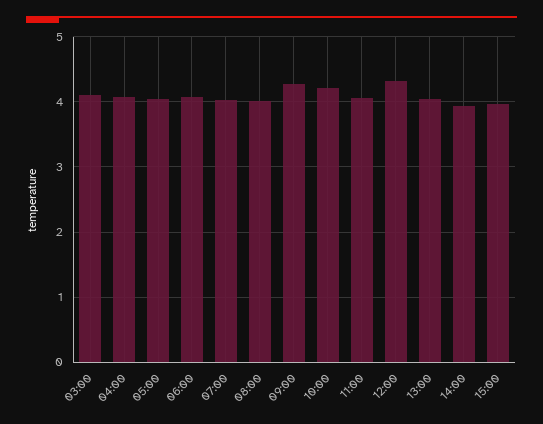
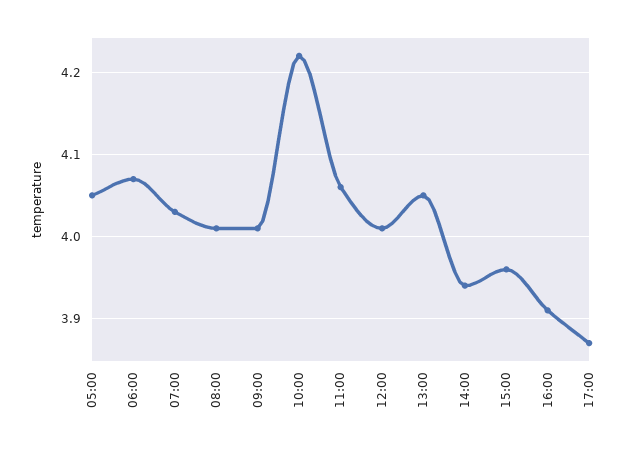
03:00: 4.1 -> none
04:00: 4.1 -> none
09:00: 4.3 -> 4.01
12:00: 4.3 -> 4.01
16:00: none -> 3.91
17:00: none -> 3.87

